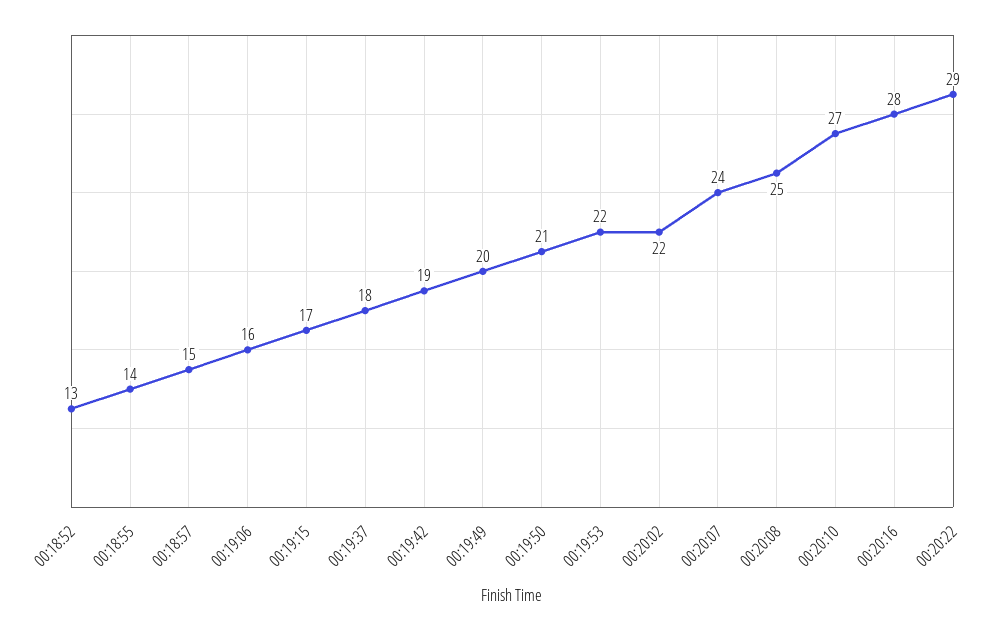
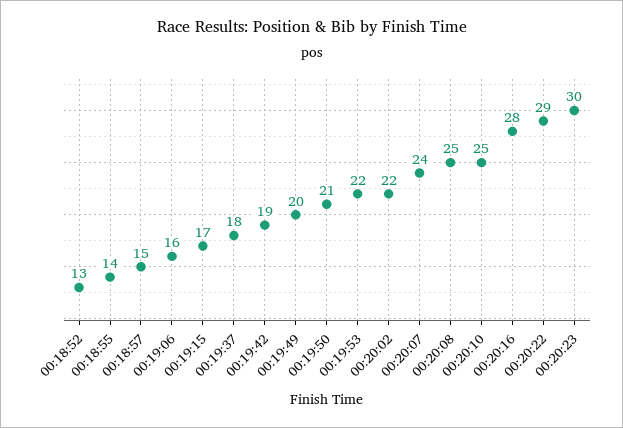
00:20:10: 27 -> 25
00:20:23: none -> 30

